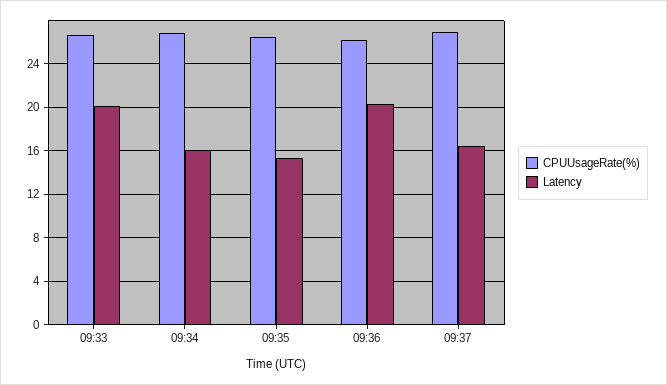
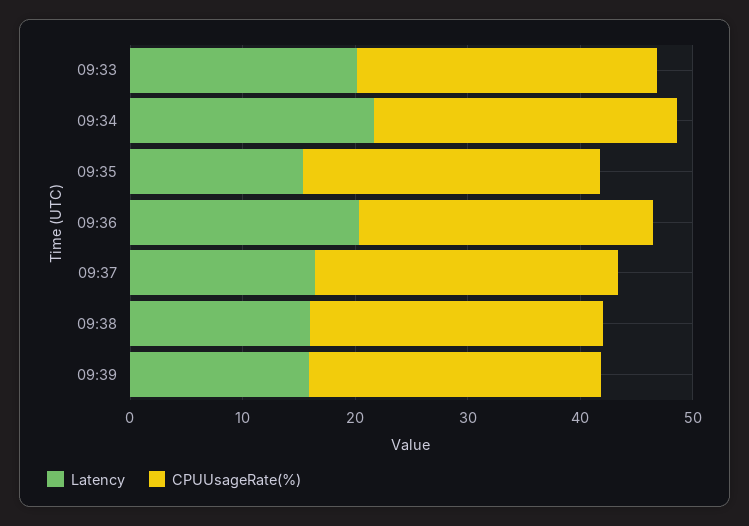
Latency, 09:34: 16 -> 22
Latency, 09:38: none -> 16
CPUUsageRate(%), 09:38: none -> 26
Latency, 09:39: none -> 16
CPUUsageRate(%), 09:39: none -> 26

